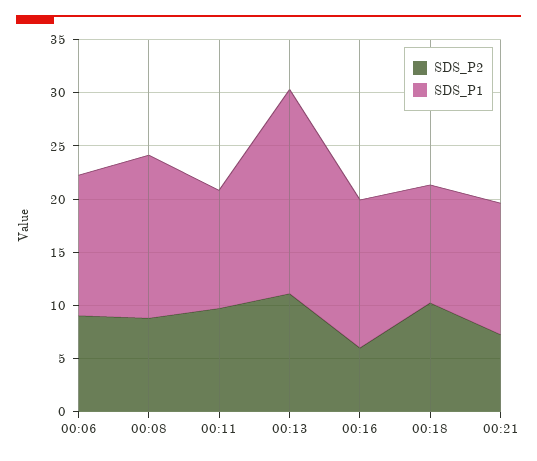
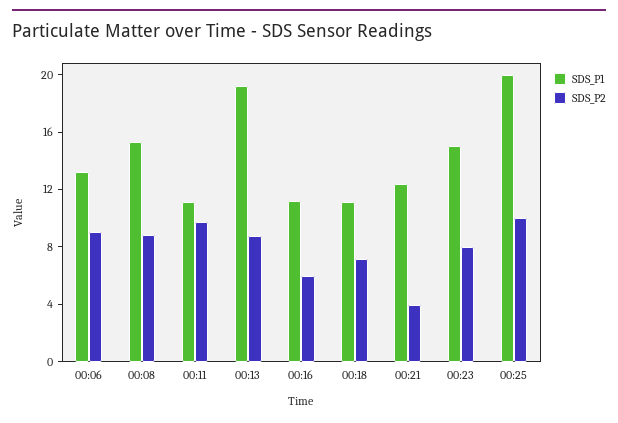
SDS_P2, 00:13: 11 -> 9
SDS_P1, 00:16: 14 -> 11
SDS_P2, 00:18: 10 -> 7
SDS_P2, 00:21: 7 -> 4
SDS_P1, 00:23: none -> 15
SDS_P2, 00:23: none -> 8
SDS_P1, 00:25: none -> 20
SDS_P2, 00:25: none -> 10

